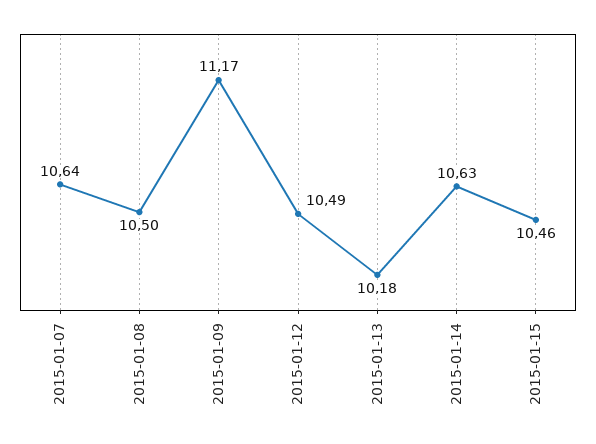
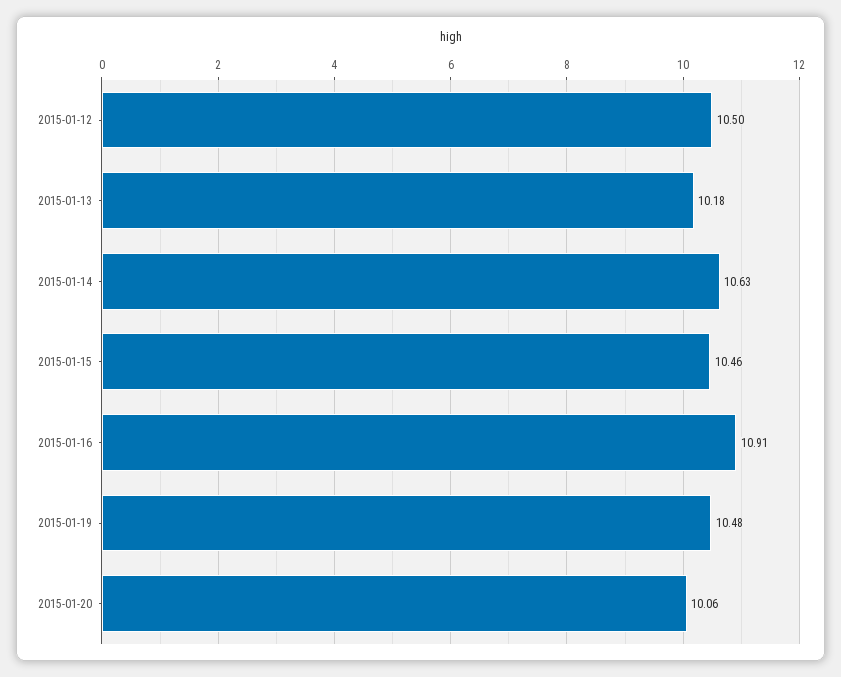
2015-01-07: 10.64 -> none
2015-01-08: 10.5 -> none
2015-01-09: 11.17 -> none
2015-01-12: 10.49 -> 10.5
2015-01-16: none -> 10.91
2015-01-19: none -> 10.48
2015-01-20: none -> 10.06

